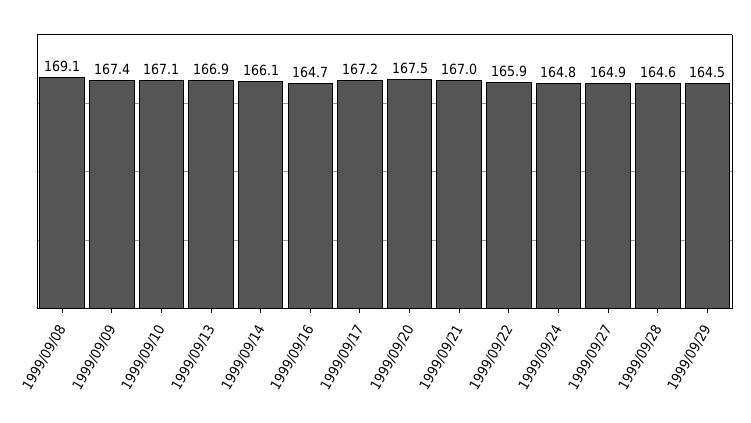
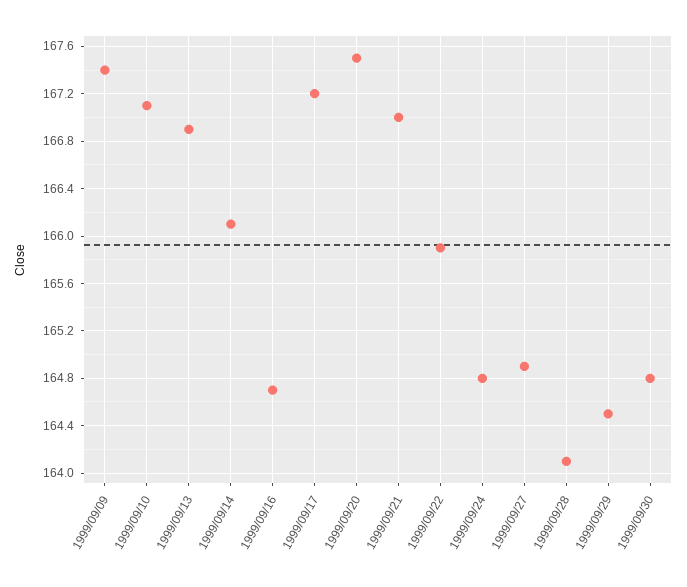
1999/09/08: 169.1 -> none
1999/09/28: 164.6 -> 164.1
1999/09/30: none -> 164.8

